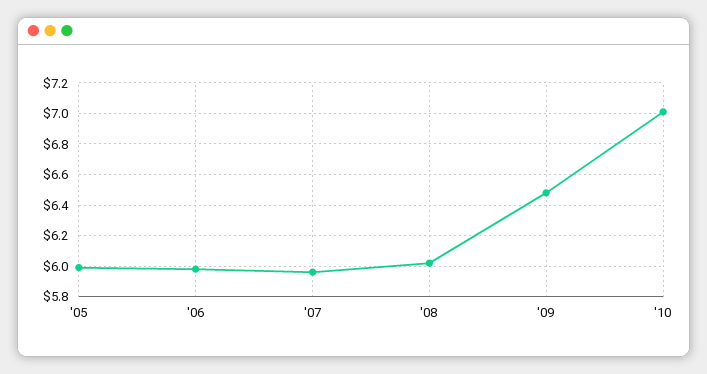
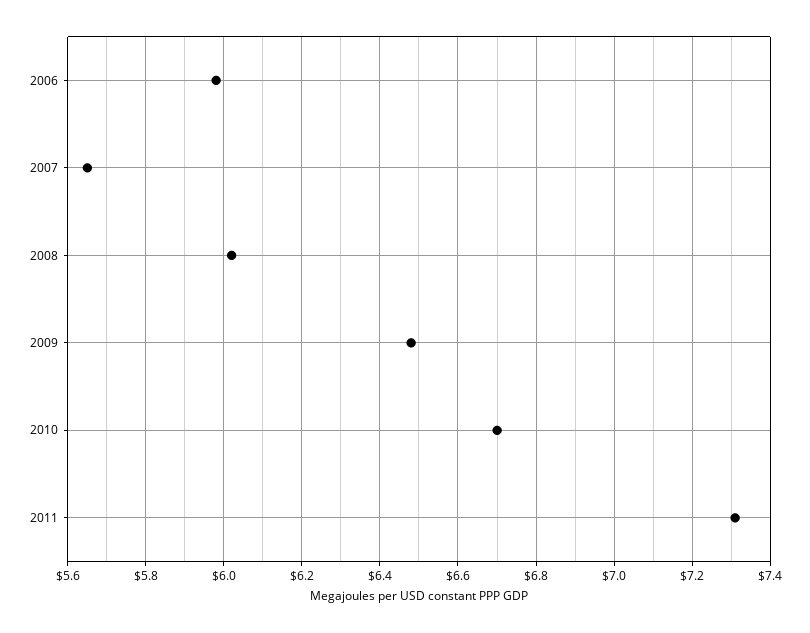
'05: 6 -> none
'07: 5.95 -> 5.65
'10: 7 -> 6.7
2011: none -> 7.3

